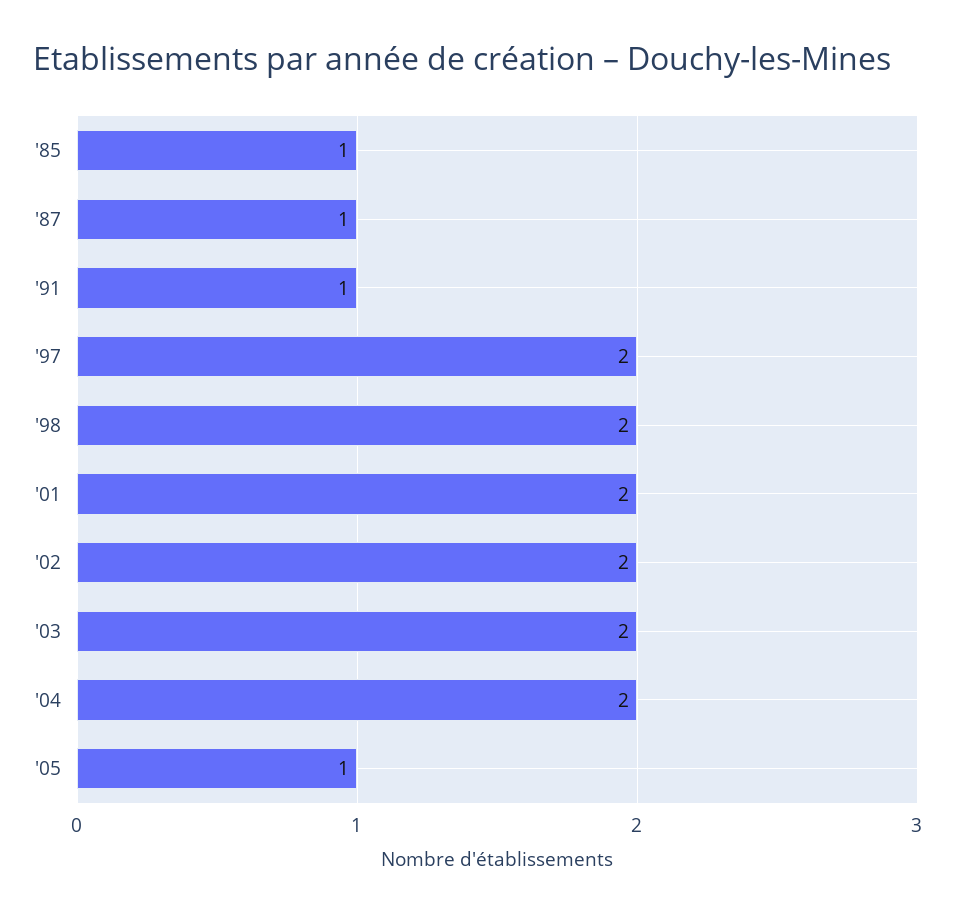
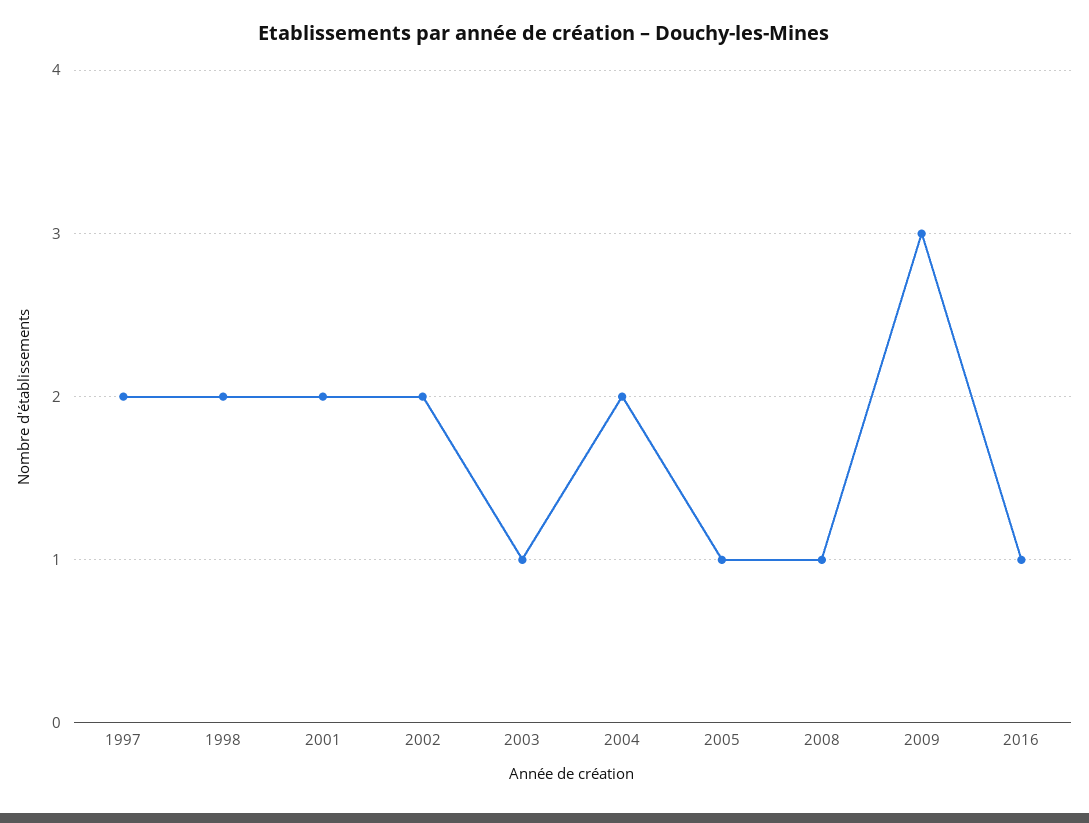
'85: 1 -> none
'87: 1 -> none
'91: 1 -> none
'03: 2 -> 1
2008: none -> 1
2009: none -> 3
2016: none -> 1

